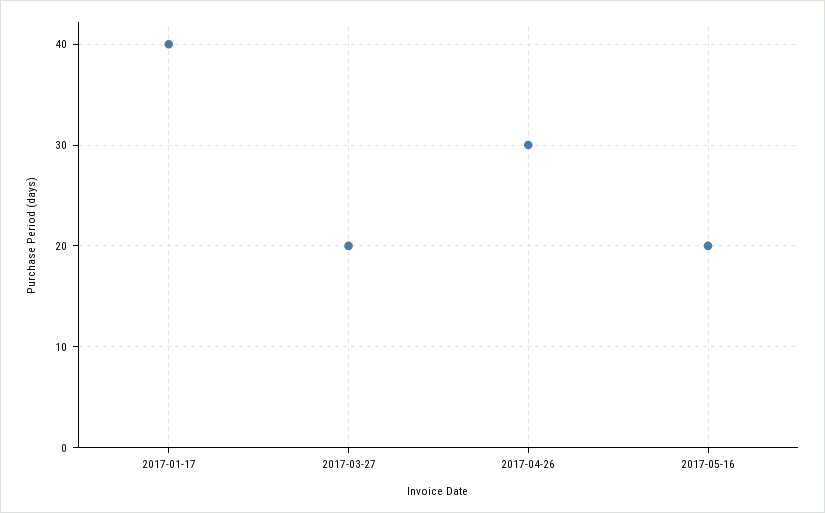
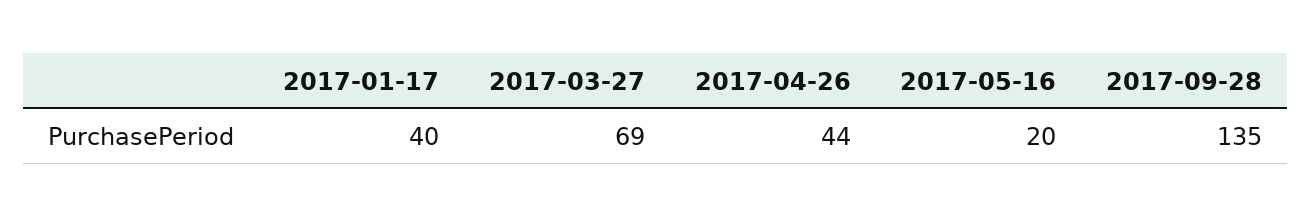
2017-03-27: 20 -> 69
2017-04-26: 30 -> 44
2017-09-28: none -> 135

